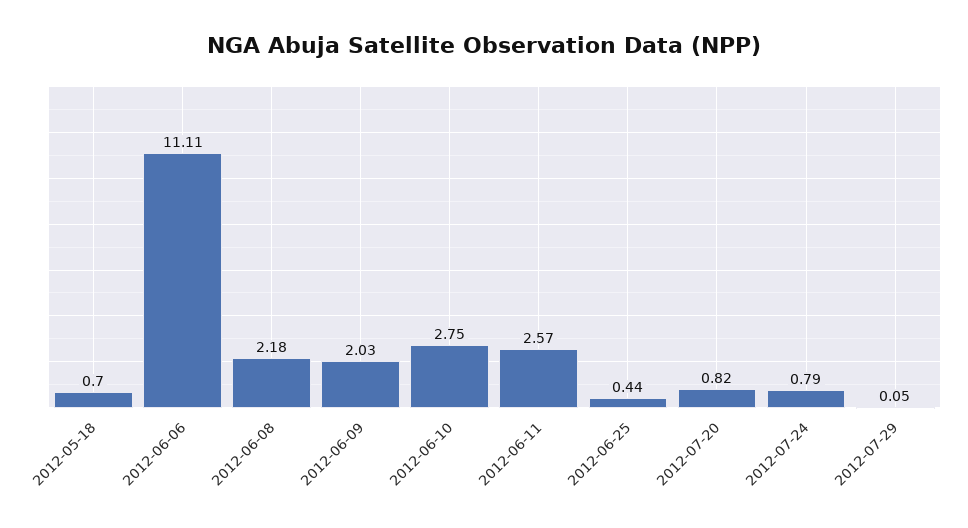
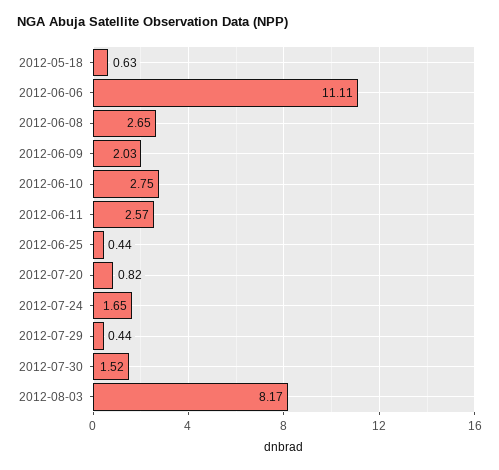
2012-05-18: 0.7 -> 0.63
2012-06-08: 2.18 -> 2.65
2012-07-24: 0.79 -> 1.65
2012-07-29: 0.05 -> 0.44
2012-07-30: none -> 1.52
2012-08-03: none -> 8.17

